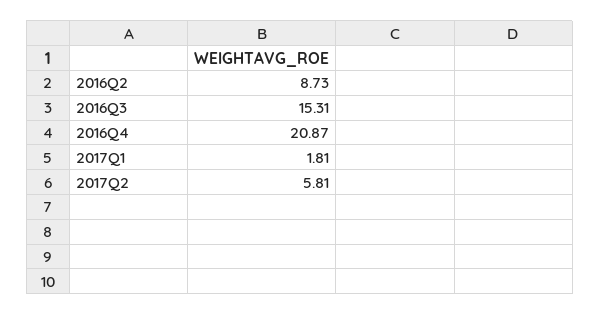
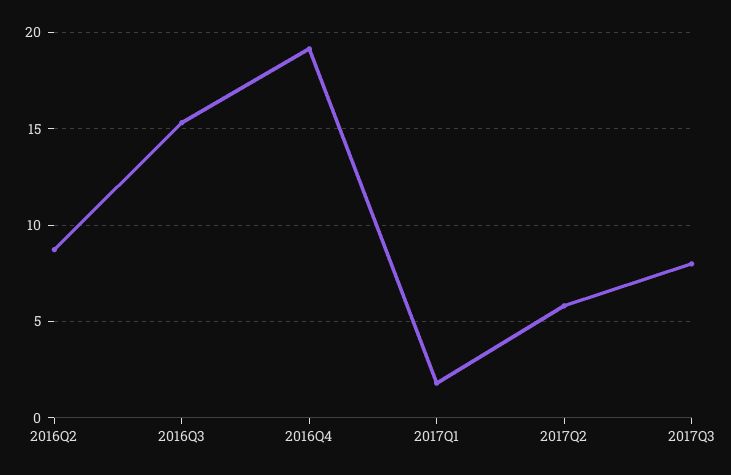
2016Q4: 20.87 -> 19
2017Q3: none -> 8

